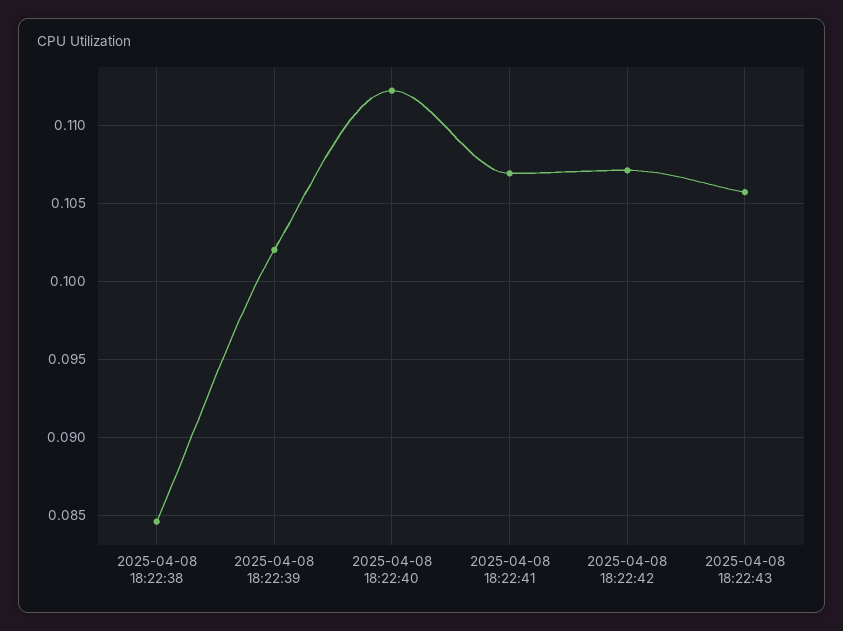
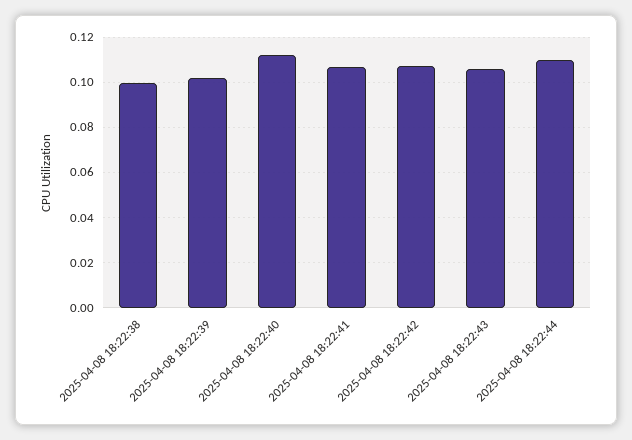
2025-04-08 18:22:38: 0.0845 -> 0.1
2025-04-08 18:22:44: none -> 0.11

